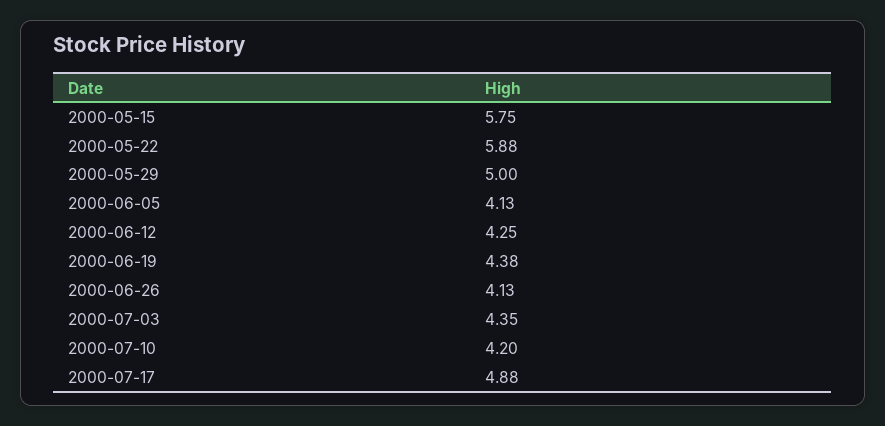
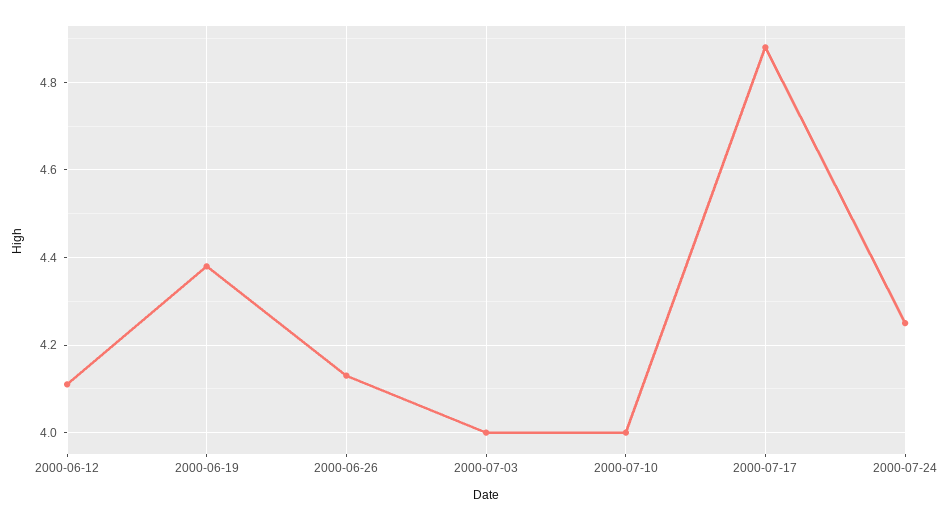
2000-05-15: 5.75 -> none
2000-05-22: 5.88 -> none
2000-05-29: 5 -> none
2000-06-05: 4.13 -> none
2000-06-12: 4.25 -> 4.1
2000-07-03: 4.35 -> 4
2000-07-10: 4.2 -> 4
2000-07-24: none -> 4.25

